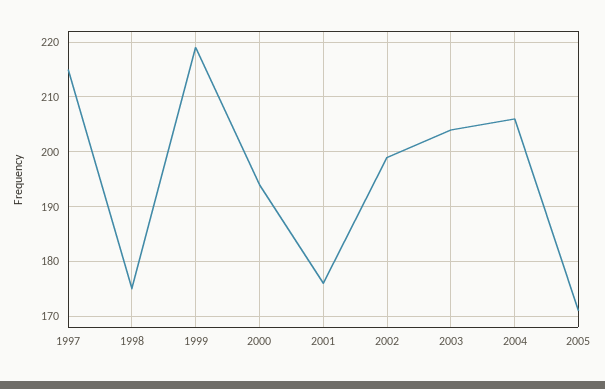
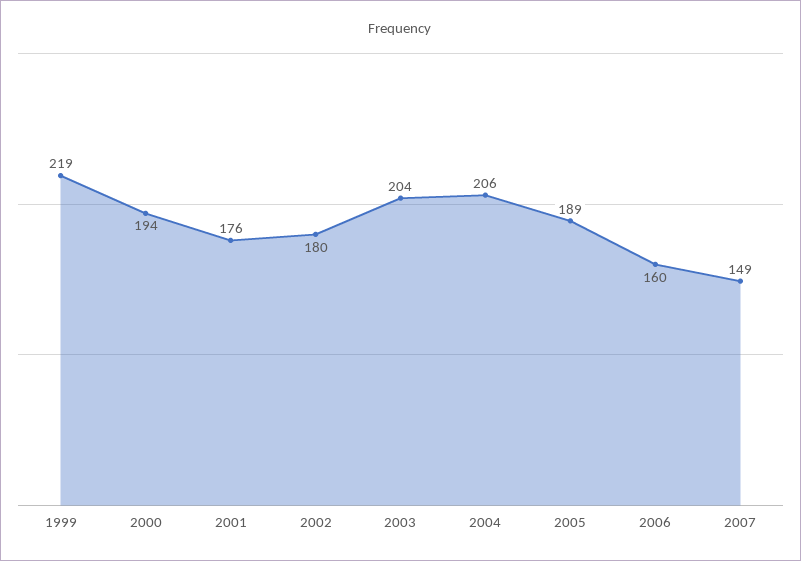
1997: 215 -> none
1998: 175 -> none
2002: 200 -> 180
2005: 170 -> 189
2006: none -> 160
2007: none -> 149

